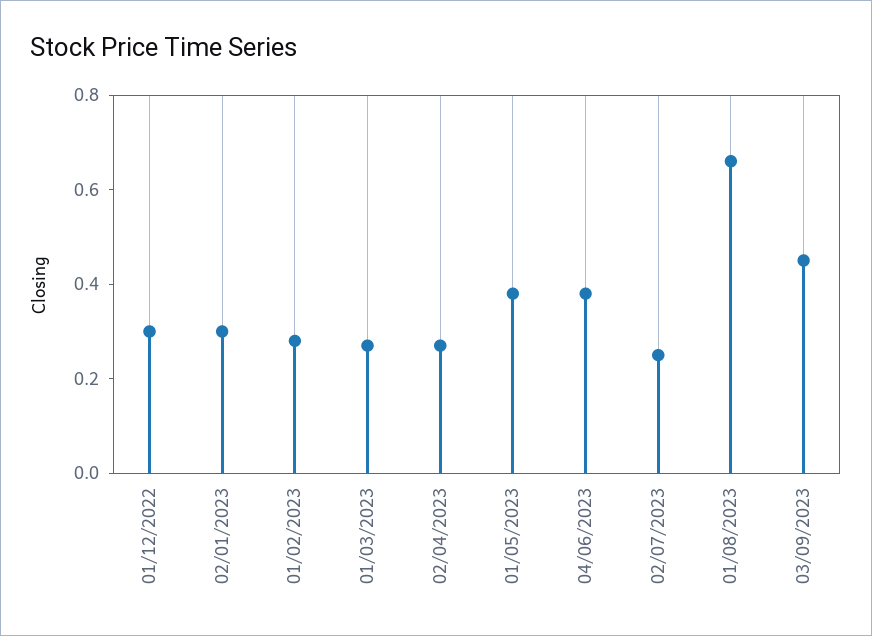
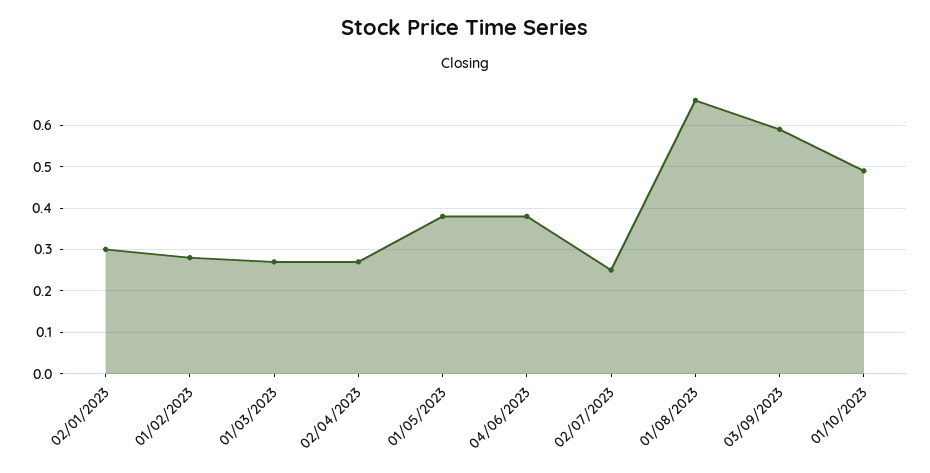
01/12/2022: 0.3 -> none
03/09/2023: 0.45 -> 0.6
01/10/2023: none -> 0.5

